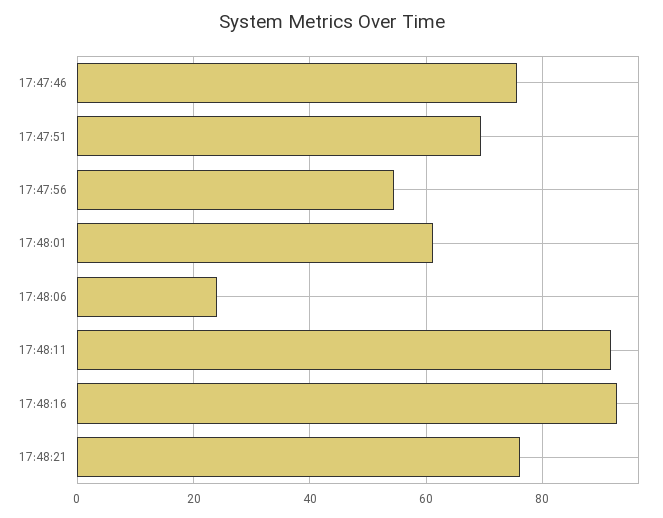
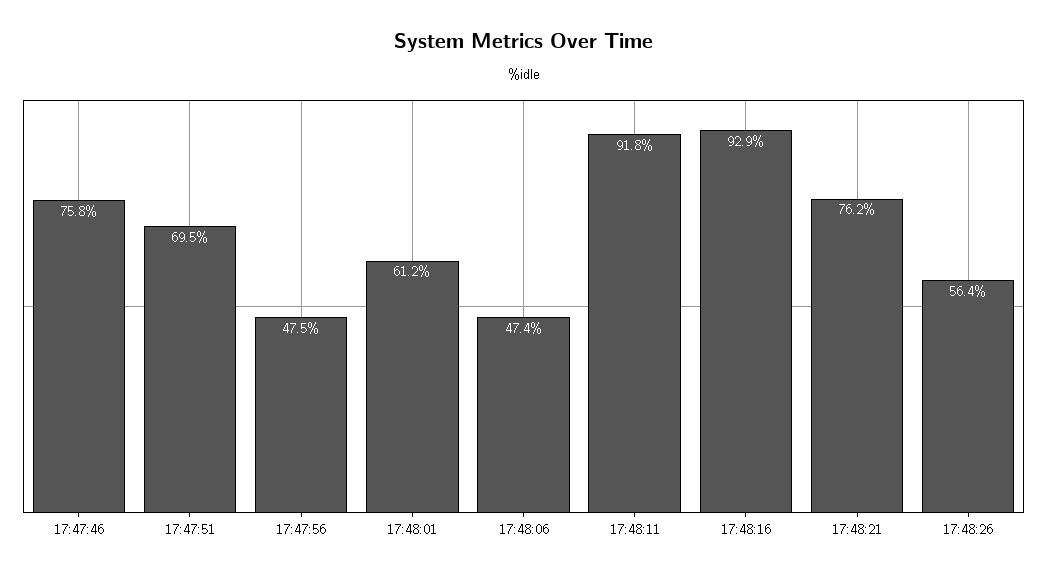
17:47:56: 54 -> 47.5
17:48:06: 24 -> 47.4
17:48:26: none -> 56.4

